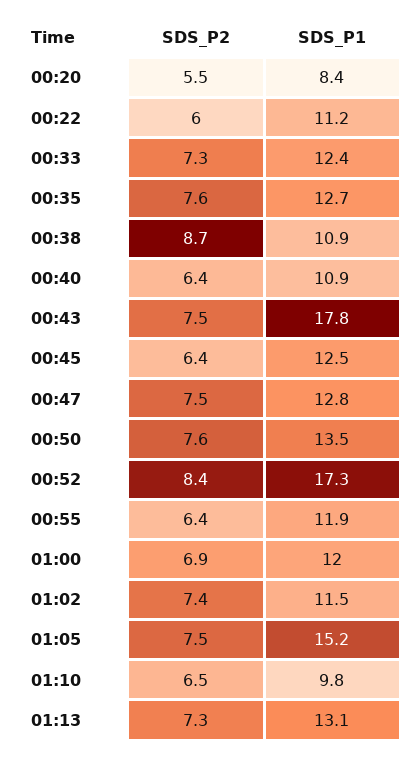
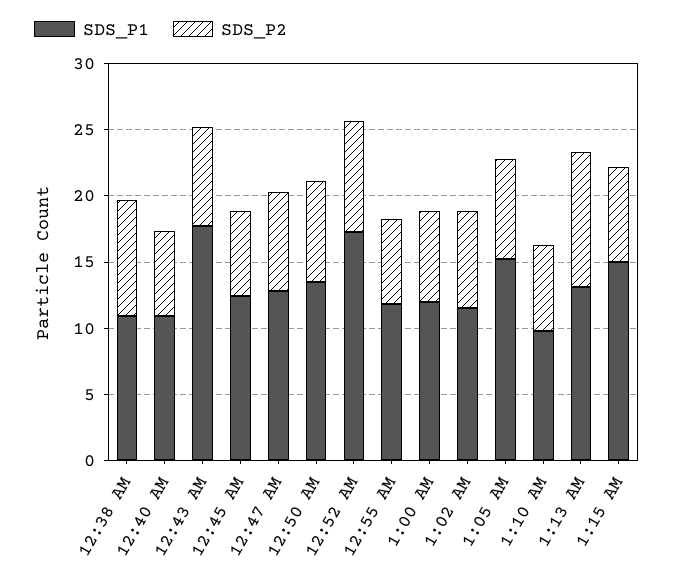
SDS_P2, 00:20: 5.5 -> none
SDS_P1, 00:20: 8.4 -> none
SDS_P2, 00:22: 6 -> none
SDS_P1, 00:22: 11.2 -> none
SDS_P2, 00:33: 7.3 -> none
SDS_P1, 00:33: 12.4 -> none
SDS_P2, 00:35: 7.6 -> none
SDS_P1, 00:35: 12.7 -> none
SDS_P2, 01:13: 7.3 -> 10
SDS_P1, 1:15 AM: none -> 15
SDS_P2, 1:15 AM: none -> 7

